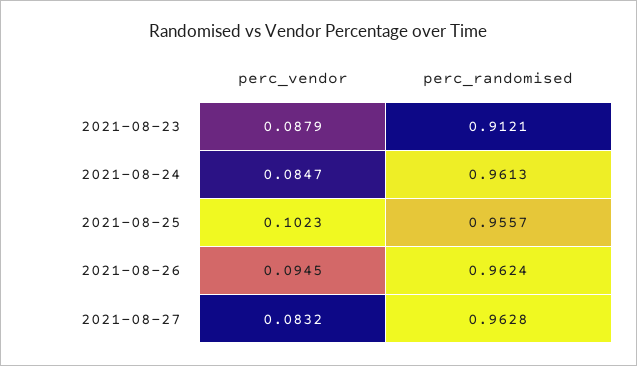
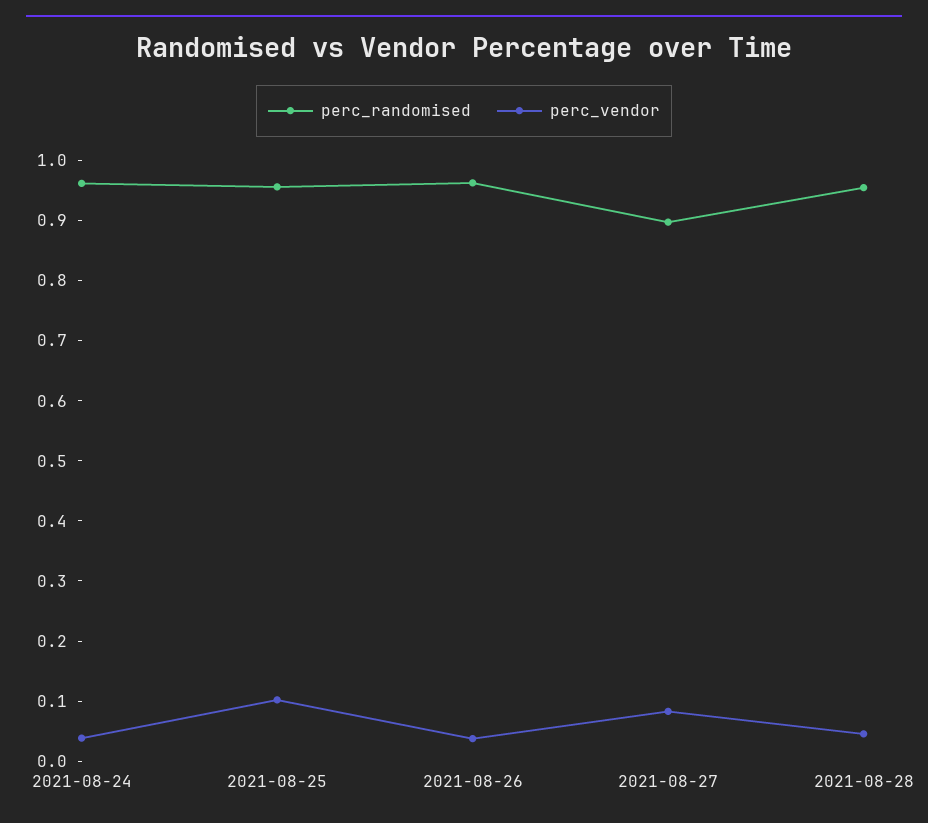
perc_vendor, 2021-08-23: 0.0879 -> none
perc_randomised, 2021-08-23: 0.9121 -> none
perc_vendor, 2021-08-24: 0.0847 -> 0.04
perc_vendor, 2021-08-26: 0.0945 -> 0.04
perc_randomised, 2021-08-27: 0.9628 -> 0.9
perc_randomised, 2021-08-28: none -> 0.96
perc_vendor, 2021-08-28: none -> 0.04

